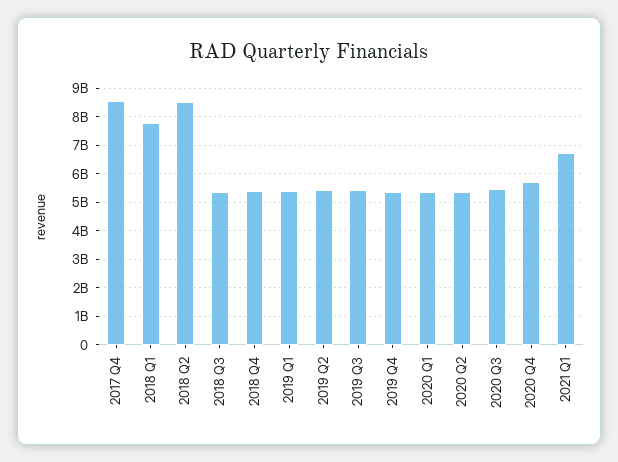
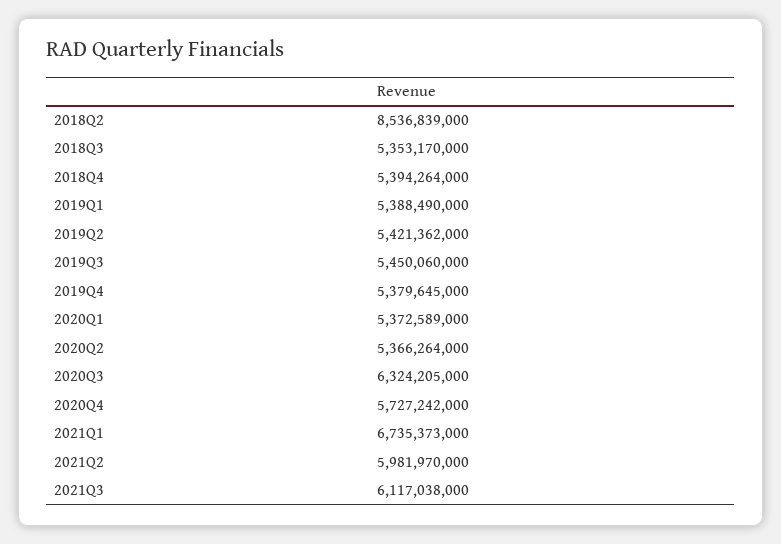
2017 Q4: 8500000000 -> none
2018 Q1: 7750000000 -> none
2020 Q3: 5500000000 -> 6324205000
2021Q2: none -> 5981970000
2021Q3: none -> 6117038000

